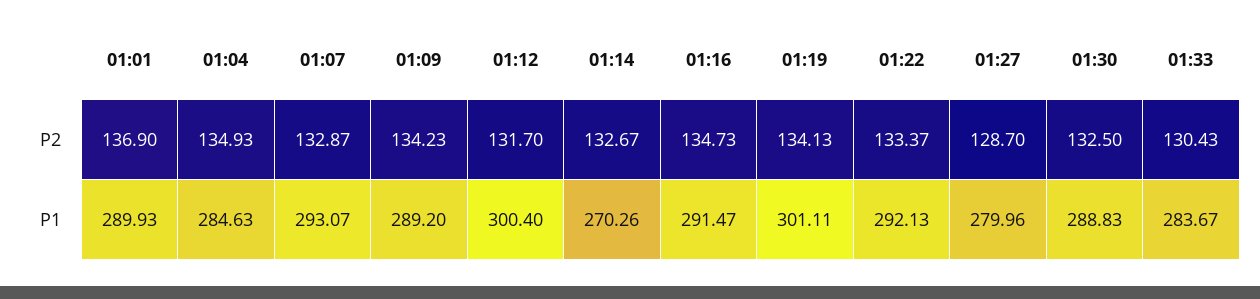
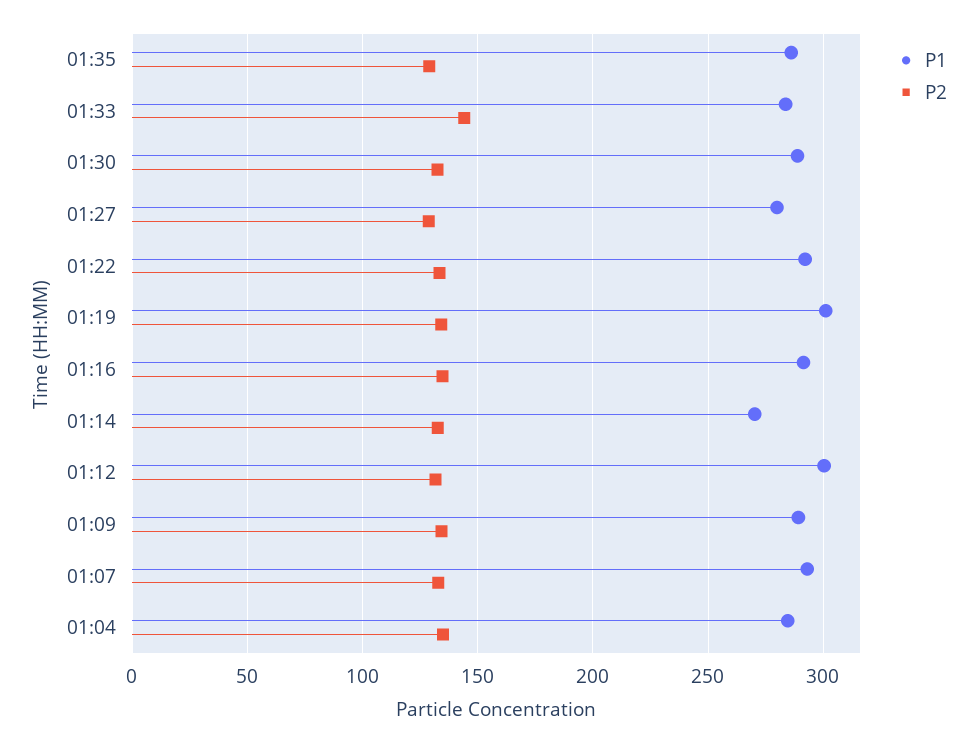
P2, 01:01: 136.9 -> none
P2, 01:33: 130.43 -> 145
P1, 01:01: 289.93 -> none
P1, 01:35: none -> 285
P2, 01:35: none -> 130

